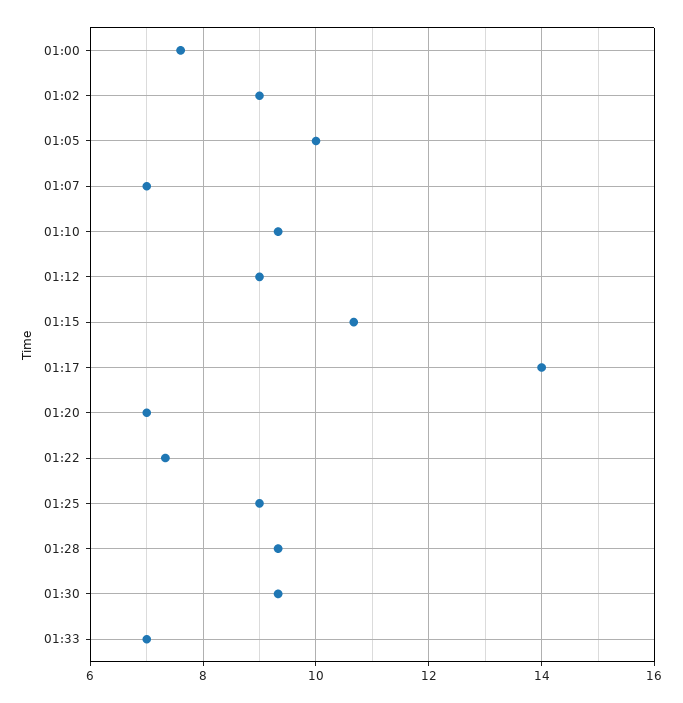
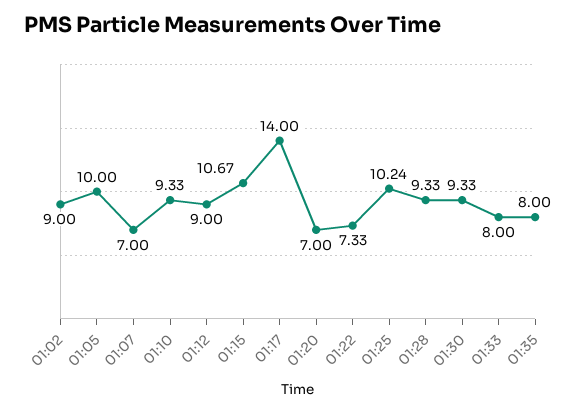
01:00: 7.6 -> none
01:25: 9 -> 10.24
01:33: 7 -> 8
01:35: none -> 8

